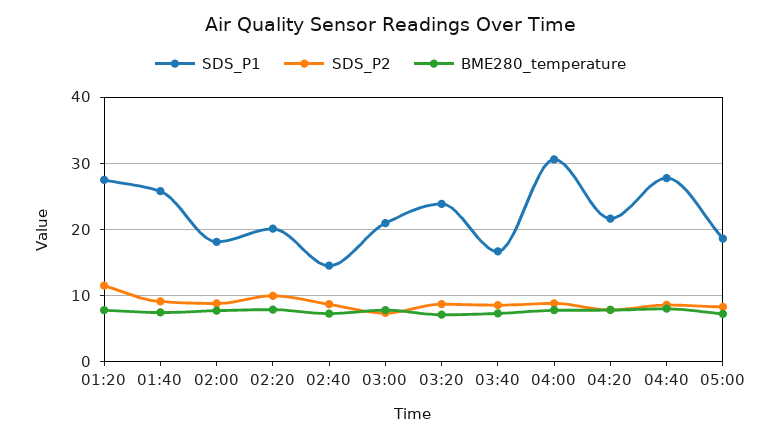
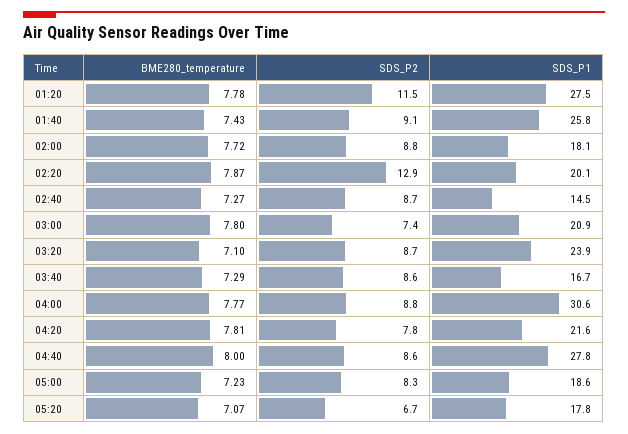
SDS_P2, 02:20: 10 -> 12.9
BME280_temperature, 05:20: none -> 7.07
SDS_P2, 05:20: none -> 6.7
SDS_P1, 05:20: none -> 17.8

